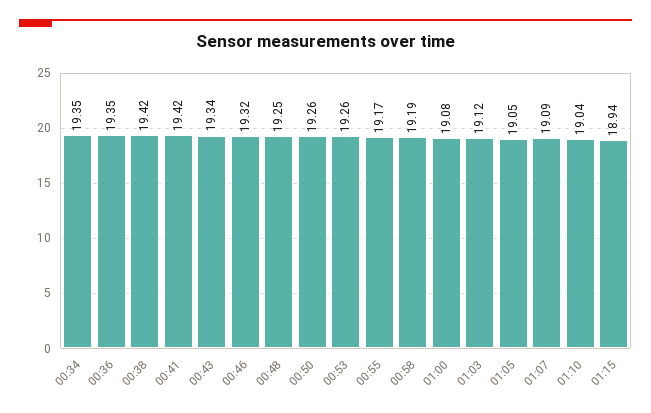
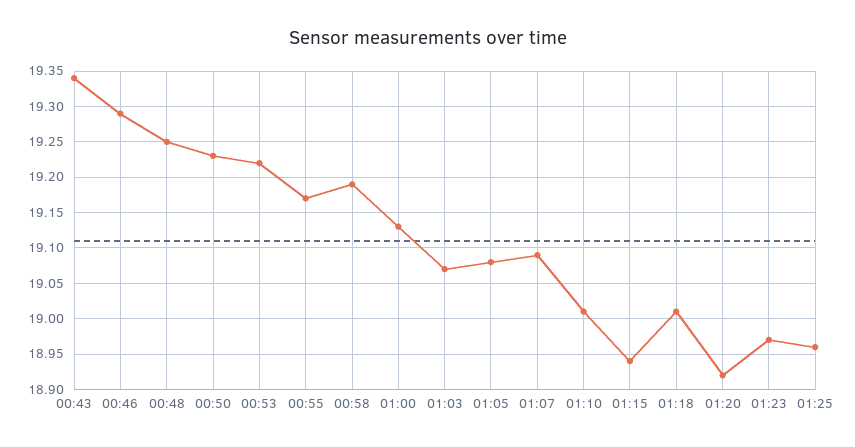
00:34: 19.35 -> none
00:36: 19.35 -> none
00:38: 19.42 -> none
00:41: 19.42 -> none
00:46: 19.32 -> 19.29
00:50: 19.26 -> 19.23
00:53: 19.26 -> 19.22
01:00: 19.08 -> 19.13
01:03: 19.12 -> 19.07
01:05: 19.05 -> 19.08
01:10: 19.04 -> 19.01
01:18: none -> 19.01
01:20: none -> 18.92
01:23: none -> 18.97
01:25: none -> 18.96

